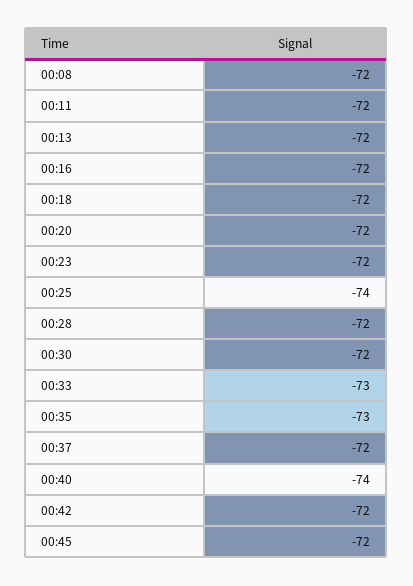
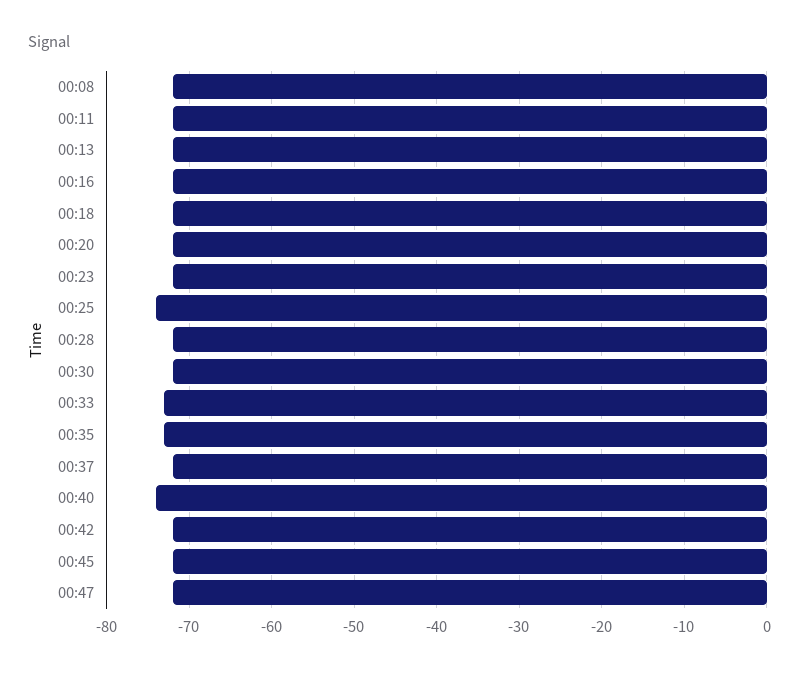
00:47: none -> -72

